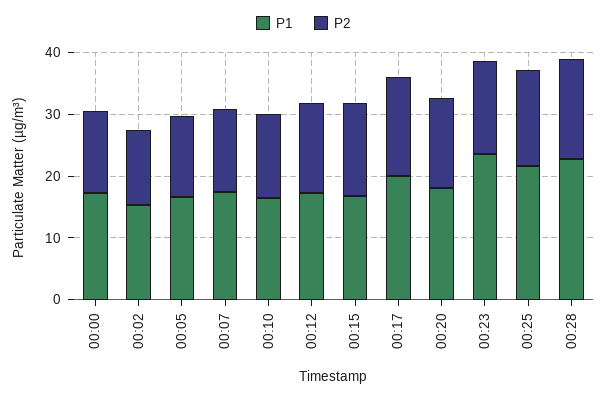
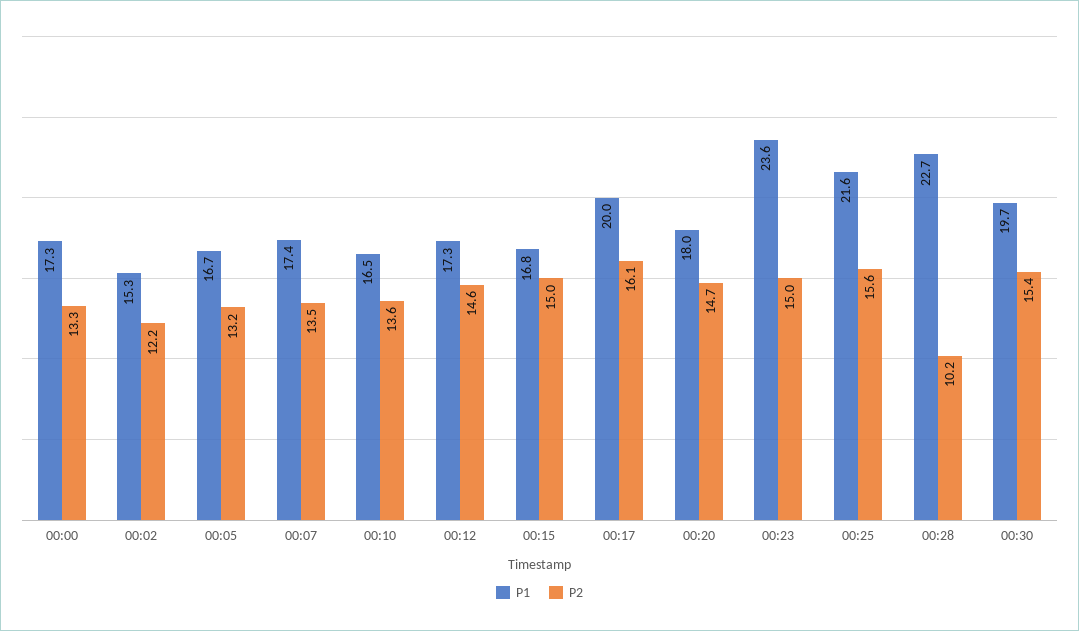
P2, 00:28: 16 -> 10.2
P1, 00:30: none -> 19.7
P2, 00:30: none -> 15.4

